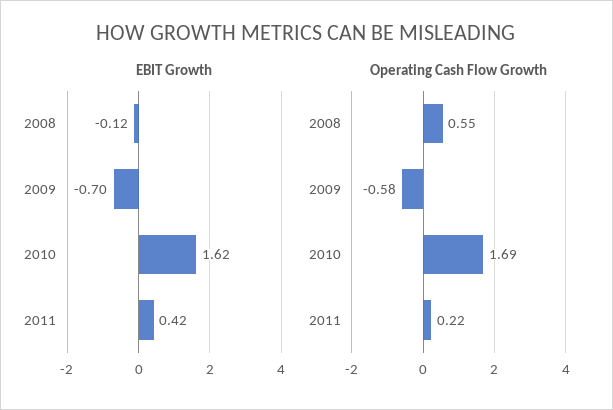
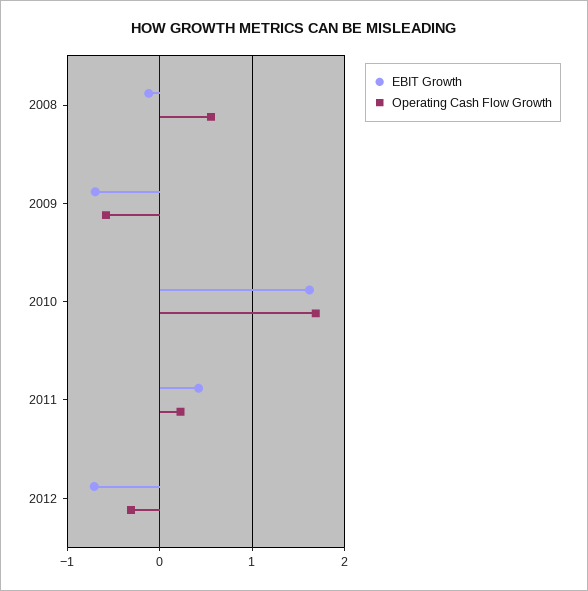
EBIT Growth, 2012: none -> -0.7
Operating Cash Flow Growth, 2012: none -> -0.3

